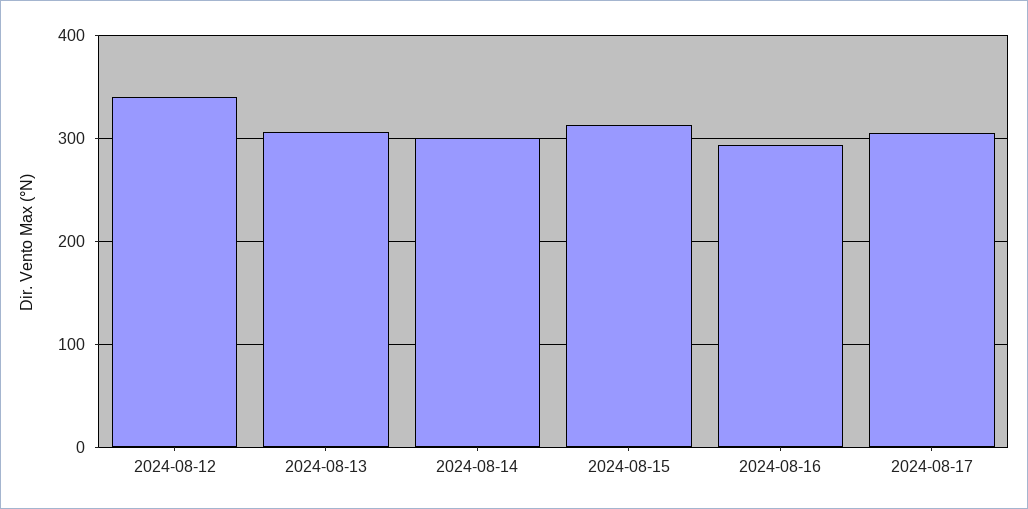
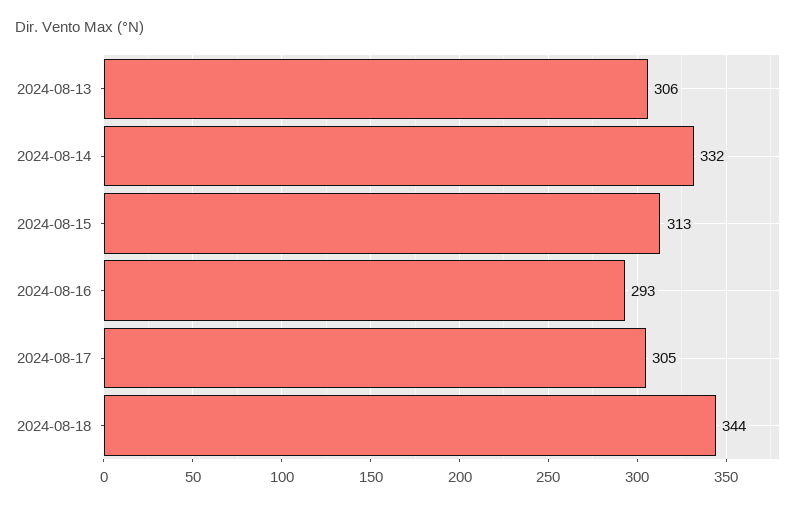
2024-08-12: 340 -> none
2024-08-14: 300 -> 332
2024-08-18: none -> 344

